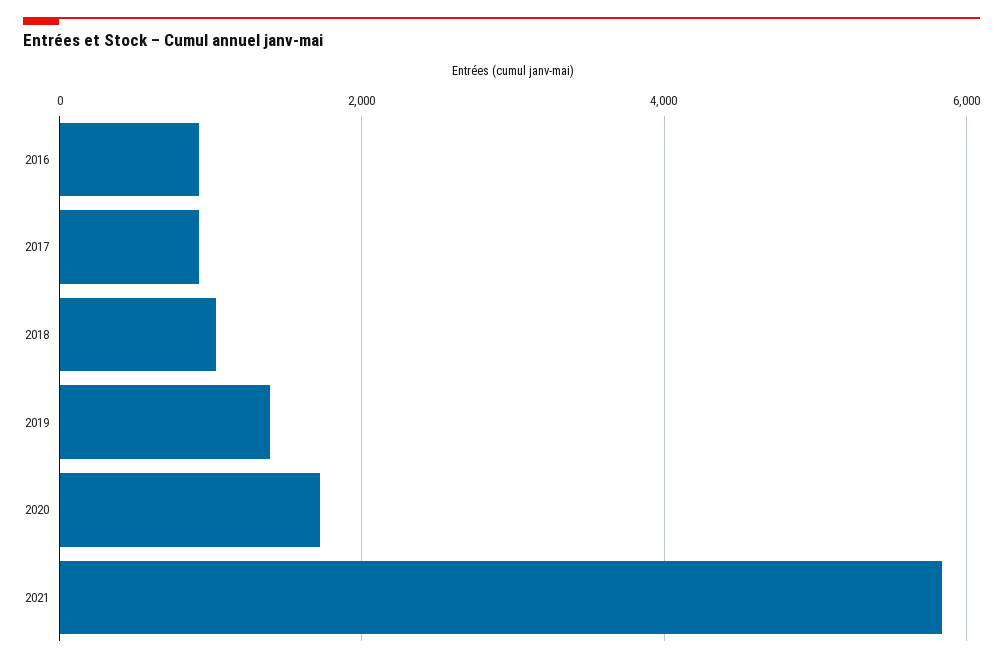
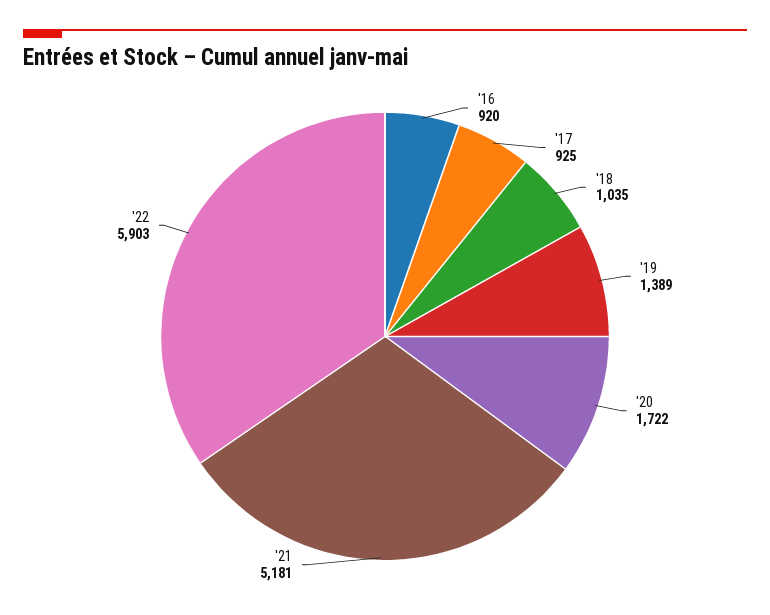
2021: 5800 -> 5181
'22: none -> 5903

